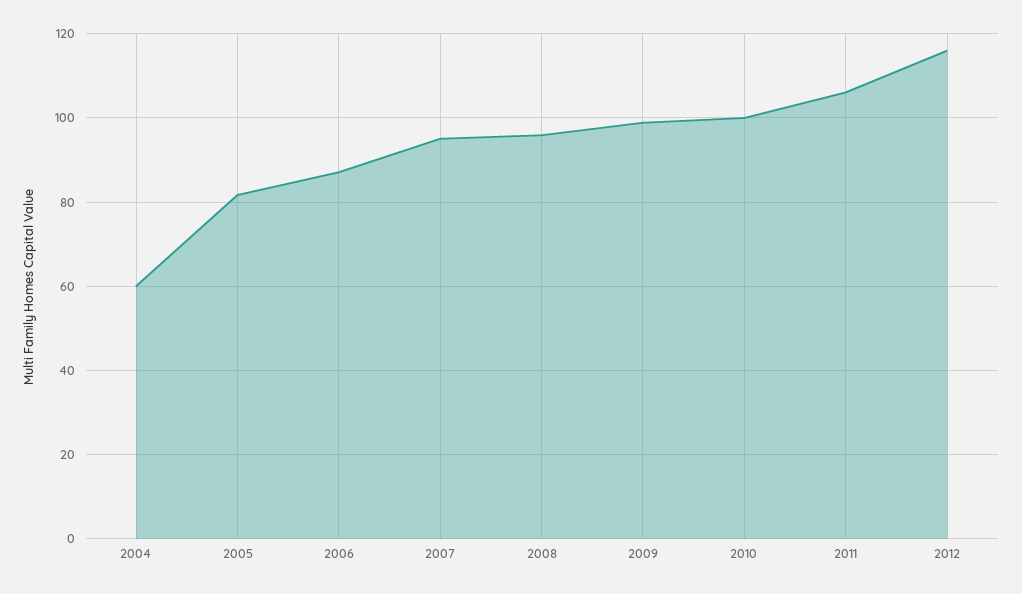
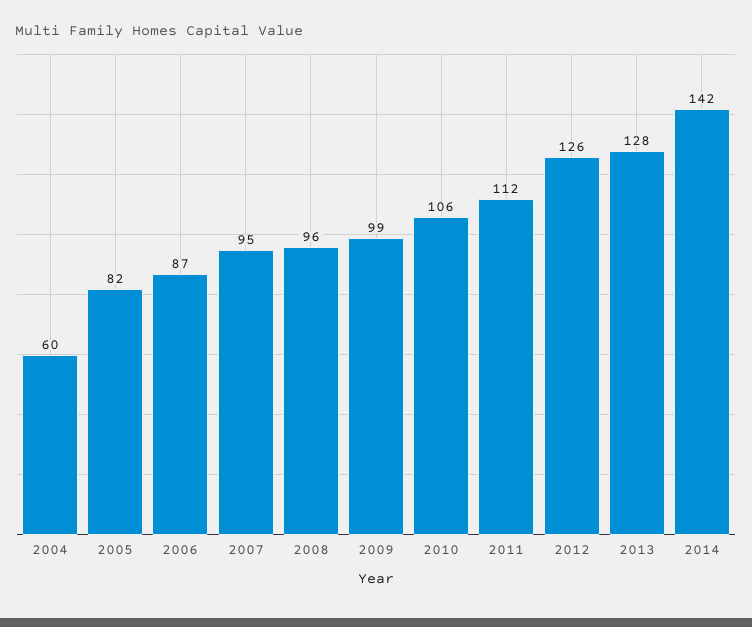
2010: 100 -> 106
2011: 106 -> 112
2012: 116 -> 126
2013: none -> 128
2014: none -> 142

